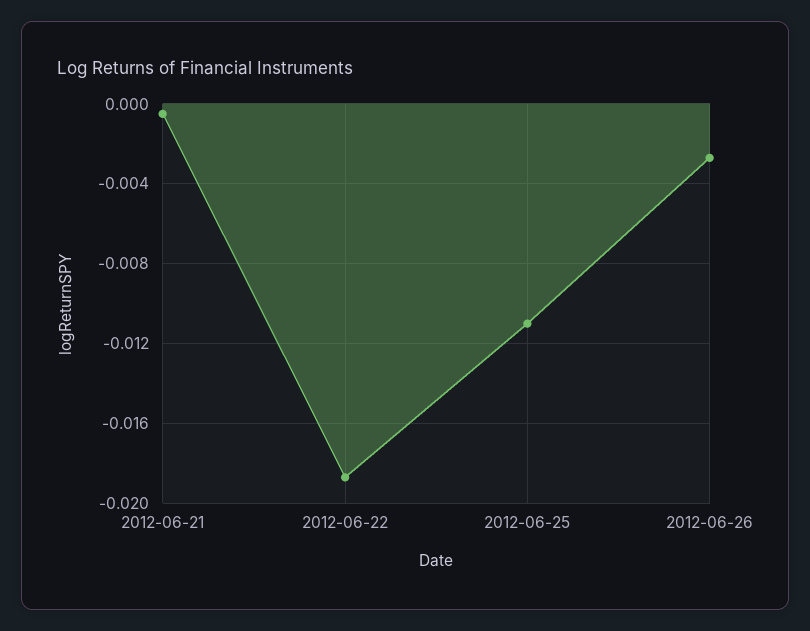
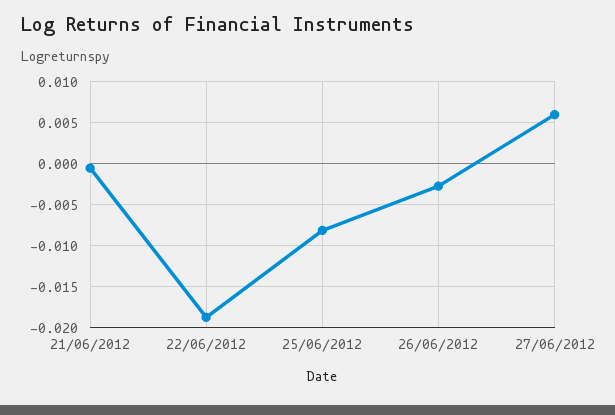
2012-06-25: -0.011 -> -0.008
27/06/2012: none -> 0.006

